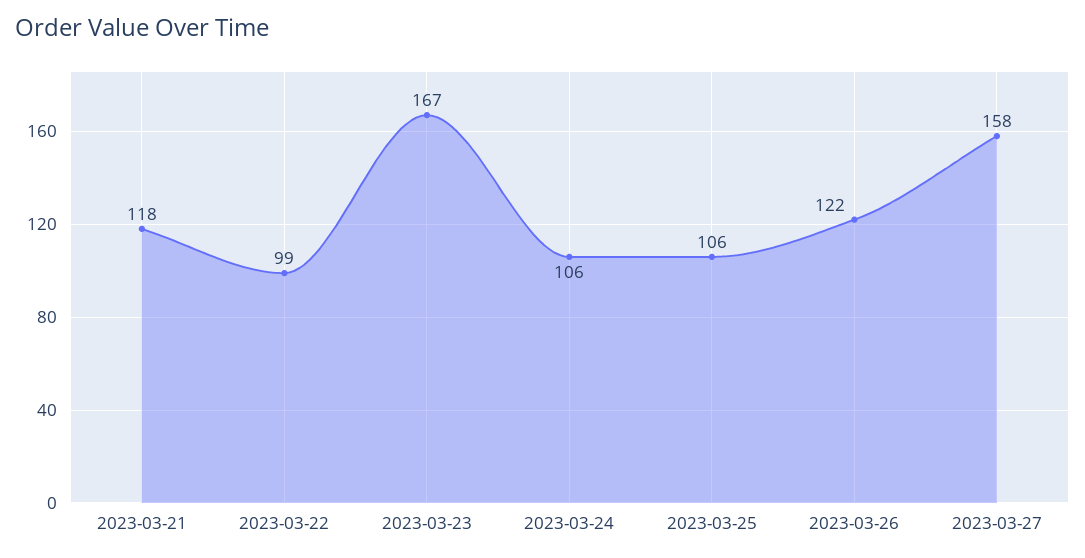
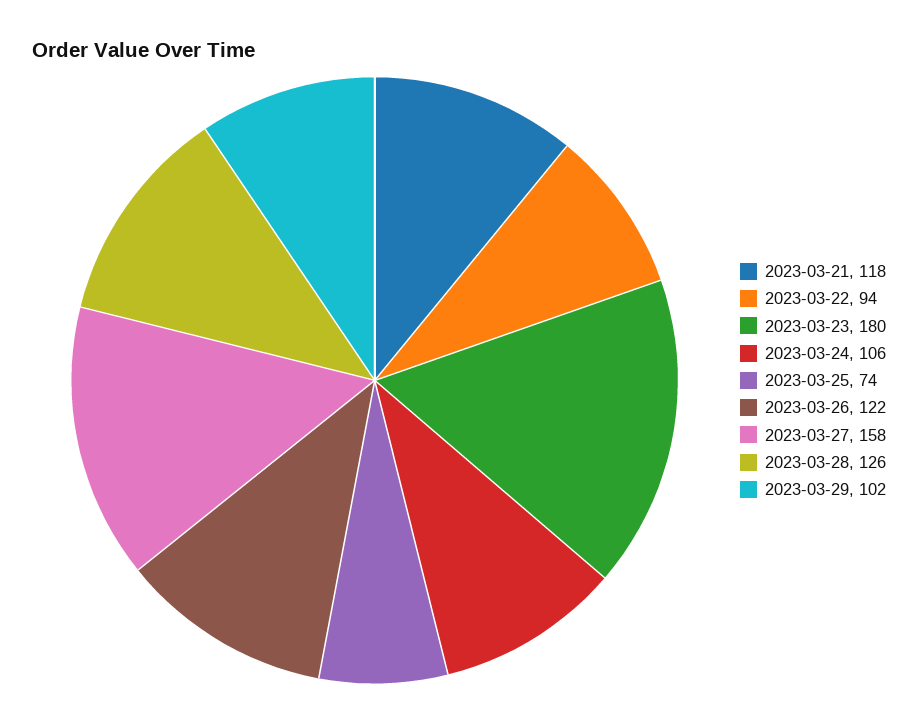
2023-03-22: 99 -> 94
2023-03-23: 167 -> 180
2023-03-25: 106 -> 74
2023-03-28: none -> 126
2023-03-29: none -> 102

